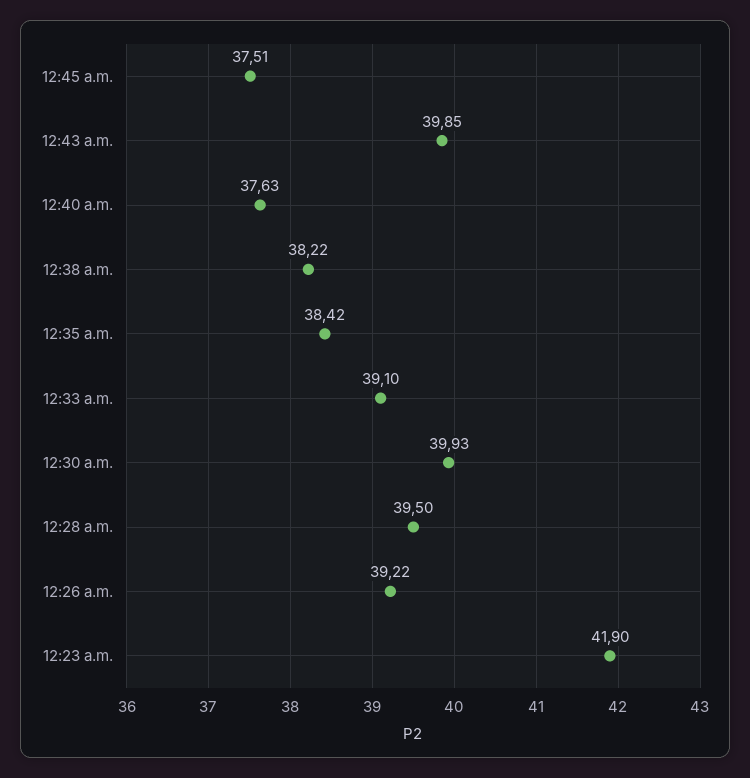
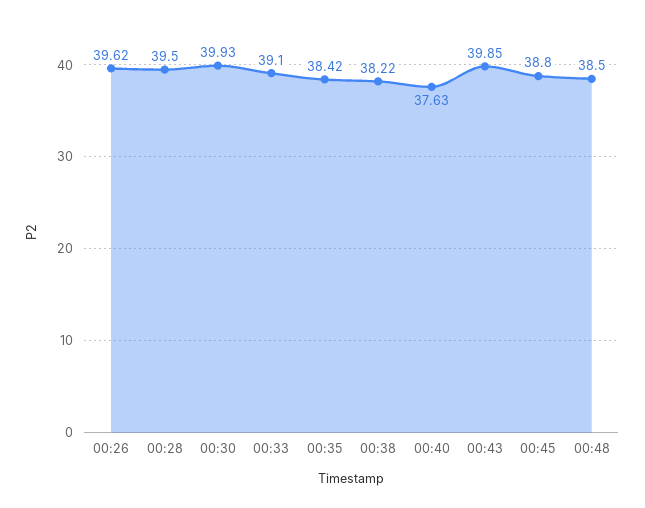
12:45 a.m.: 37.51 -> 38.8
12:26 a.m.: 39.22 -> 39.62
12:23 a.m.: 41.9 -> none
00:48: none -> 38.5

